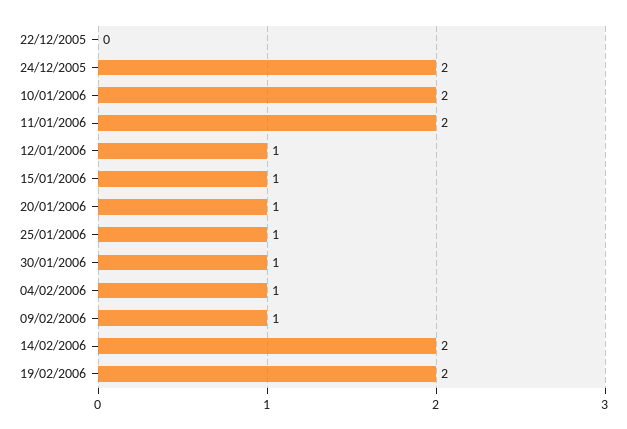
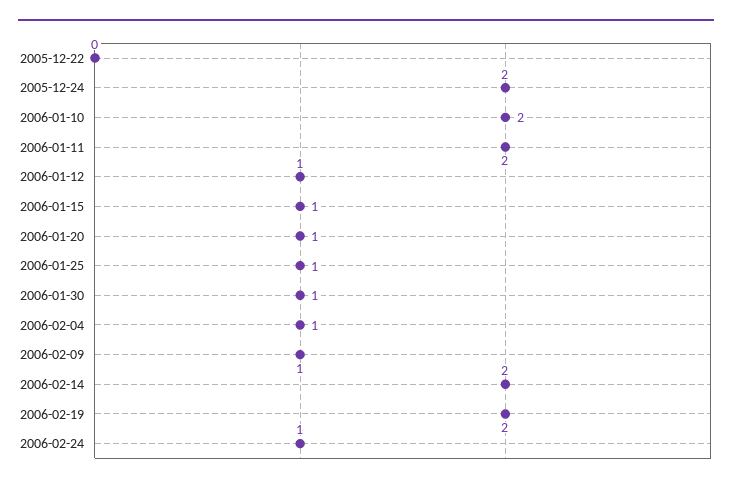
2006-02-24: none -> 1

